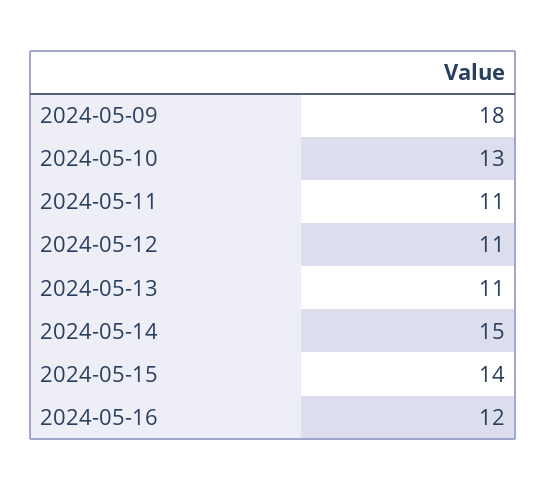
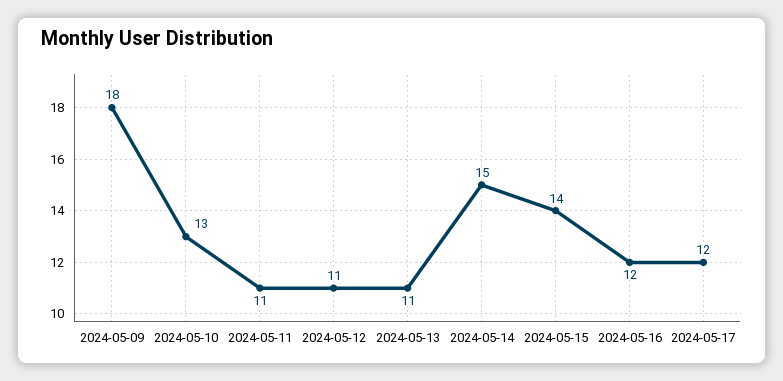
2024-05-17: none -> 12

